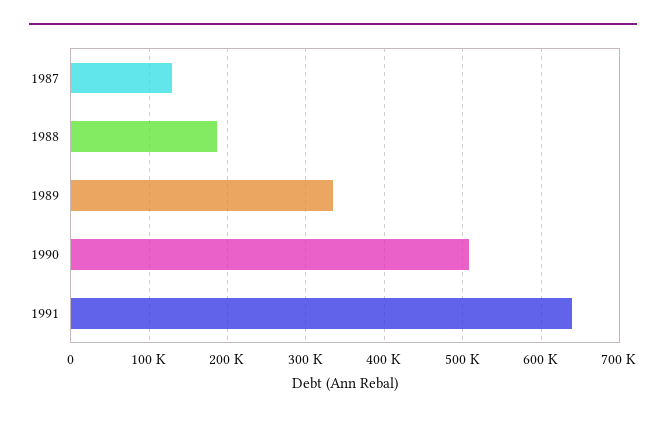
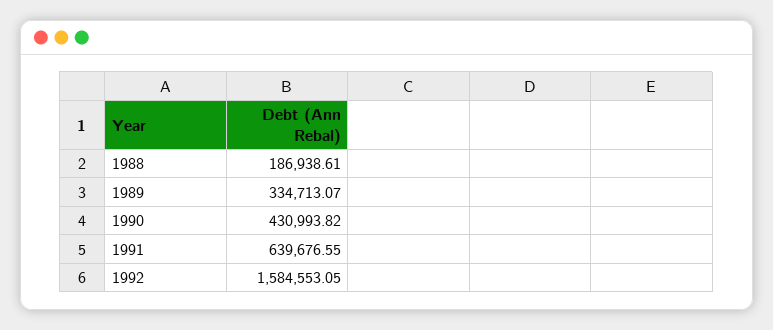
1987: 130000 -> none
1990: 510000 -> 430993.82
1992: none -> 1584553.05

